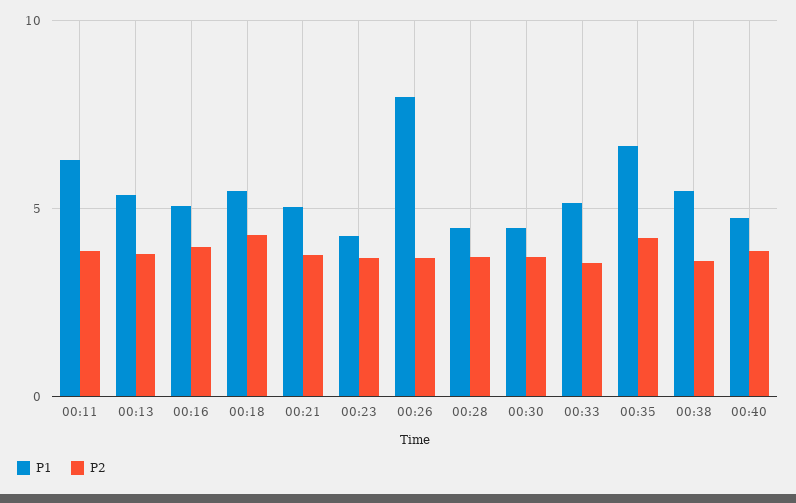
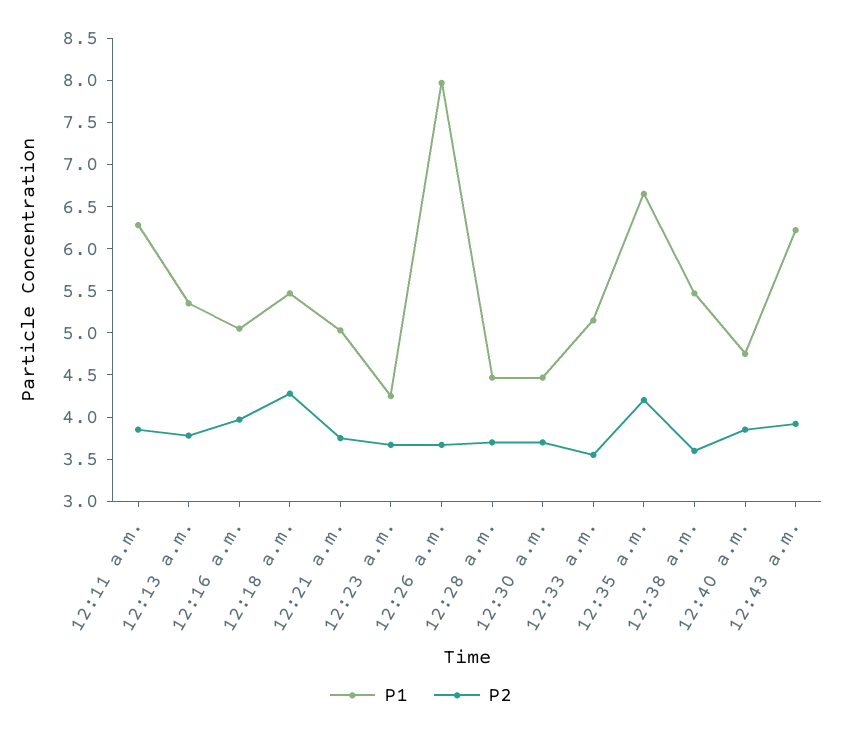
P1, 12:43 a.m.: none -> 6.2
P2, 12:43 a.m.: none -> 3.9

